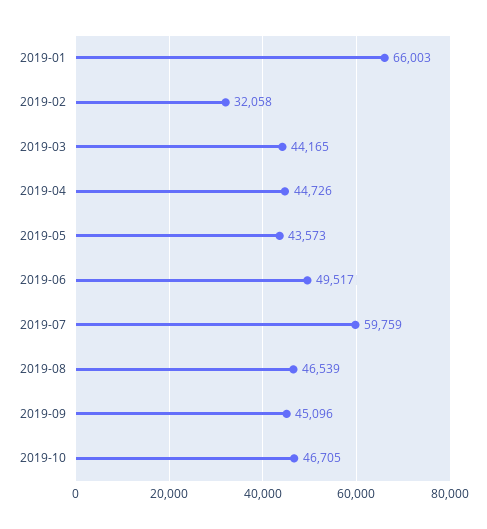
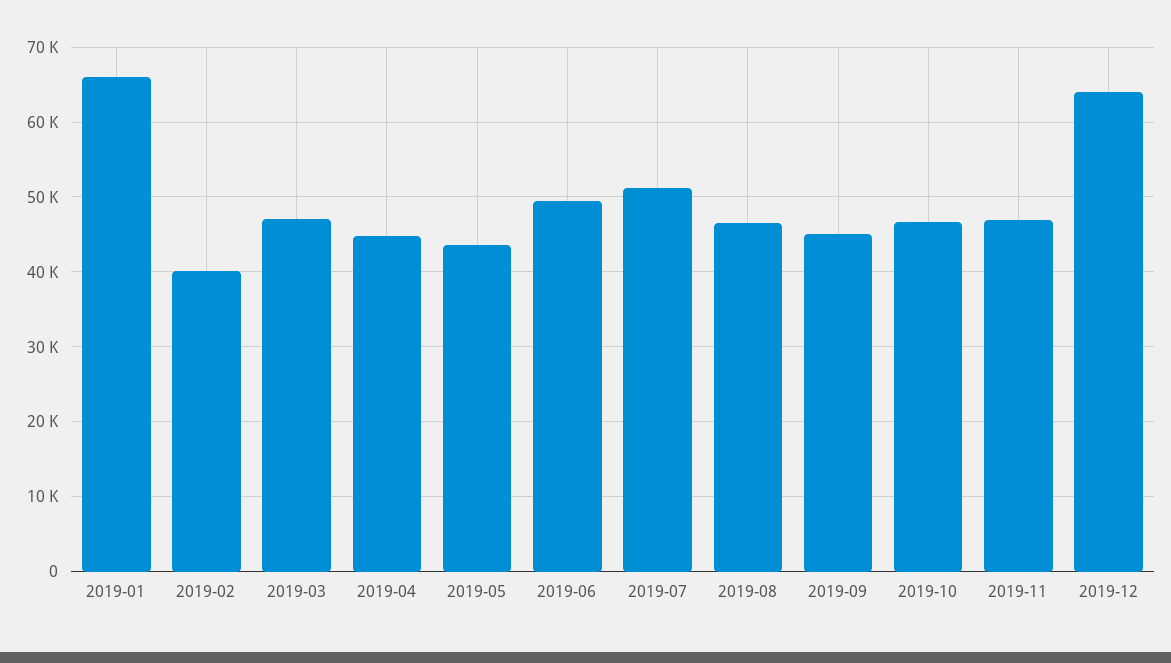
2019-02: 32058 -> 40000
2019-03: 44165 -> 47000
2019-07: 59759 -> 51000
2019-11: none -> 47000
2019-12: none -> 64000

